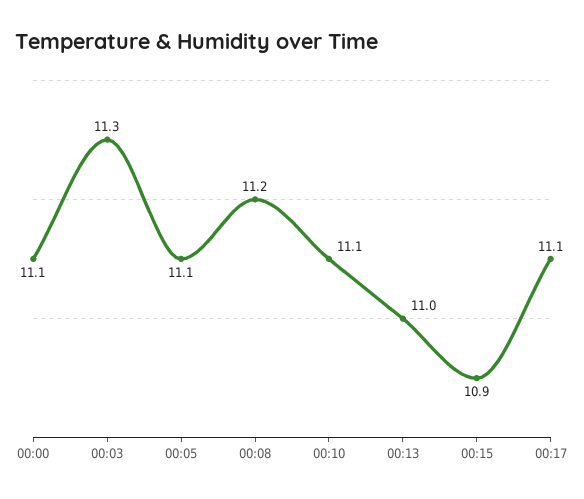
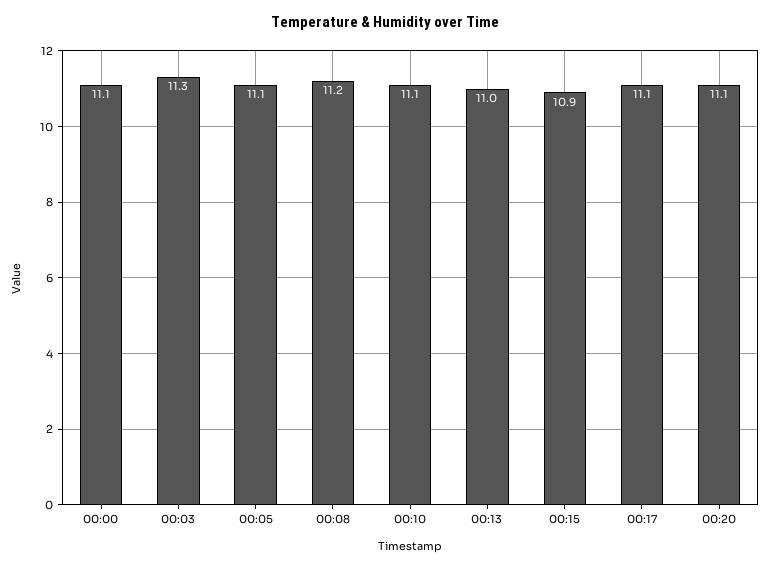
00:20: none -> 11.1

